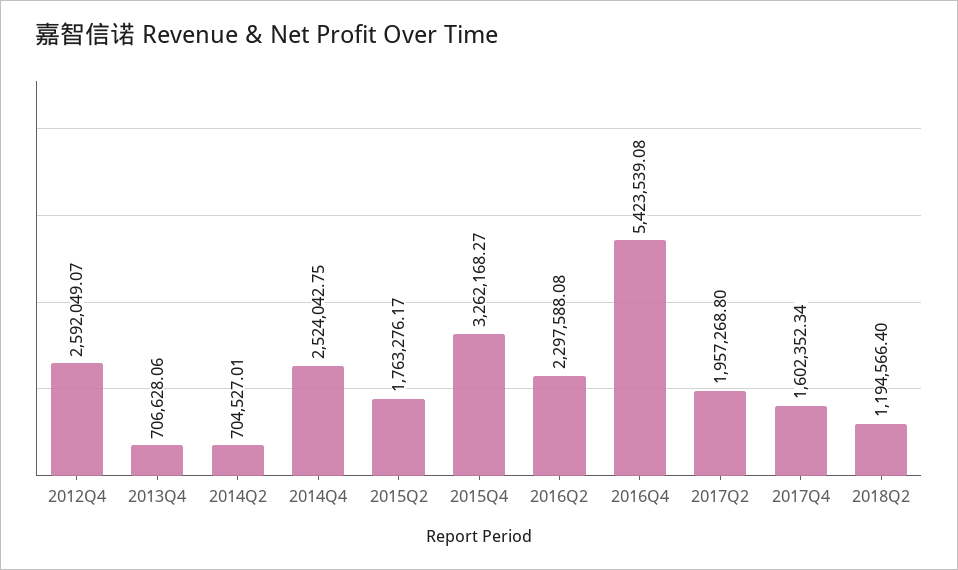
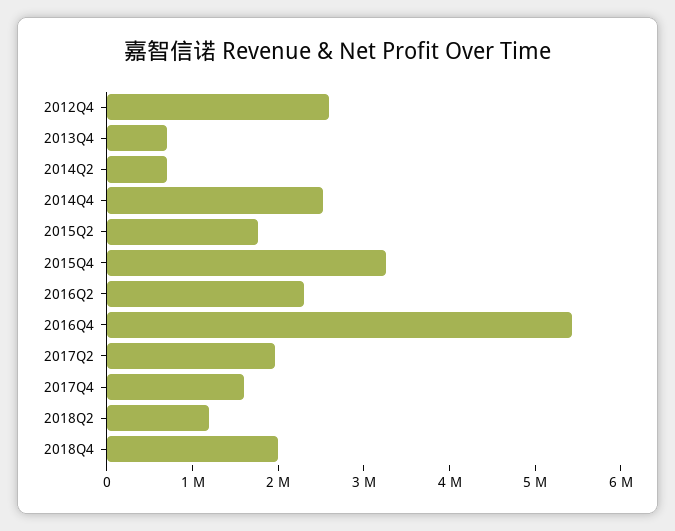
2018Q4: none -> 2000000

